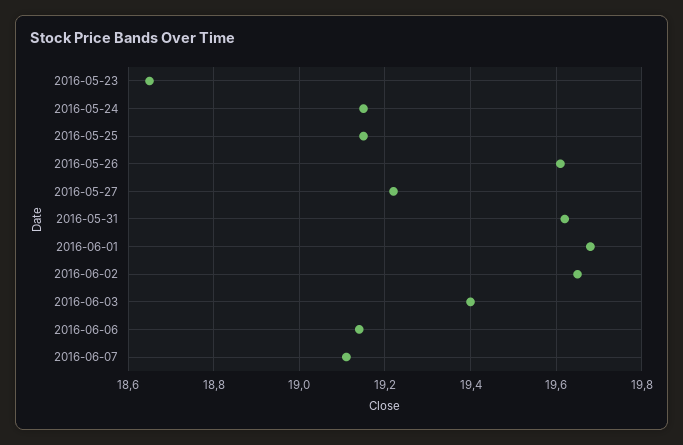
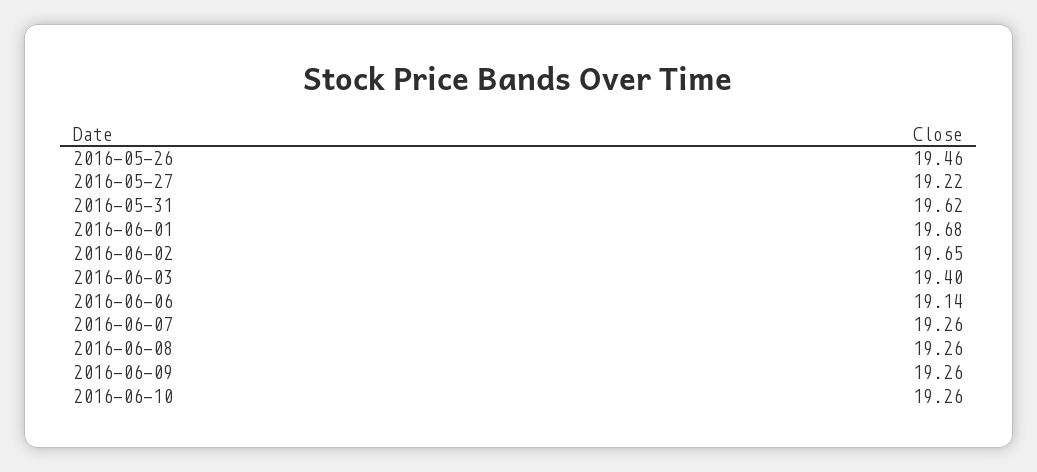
2016-05-23: 18.65 -> none
2016-05-24: 19.15 -> none
2016-05-25: 19.15 -> none
2016-05-26: 19.6 -> 19.46
2016-06-07: 19.1 -> 19.26
2016-06-08: none -> 19.26
2016-06-09: none -> 19.26
2016-06-10: none -> 19.26

